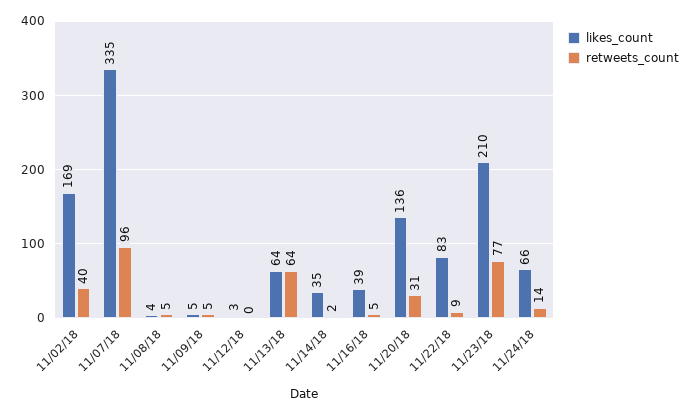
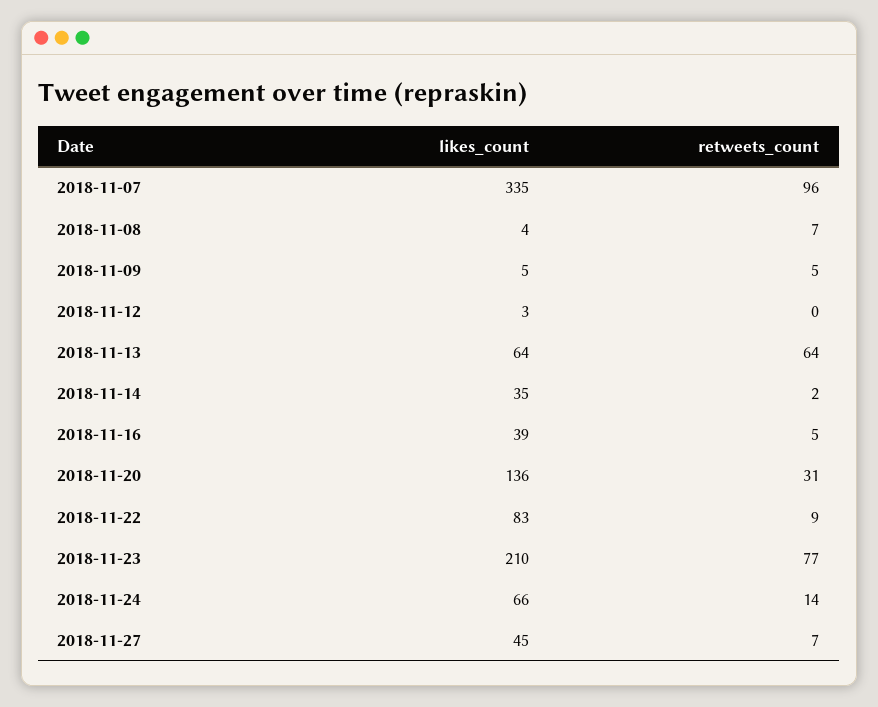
likes_count, 11/02/18: 169 -> none
retweets_count, 11/02/18: 40 -> none
retweets_count, 11/08/18: 5 -> 7
likes_count, 2018-11-27: none -> 45
retweets_count, 2018-11-27: none -> 7

